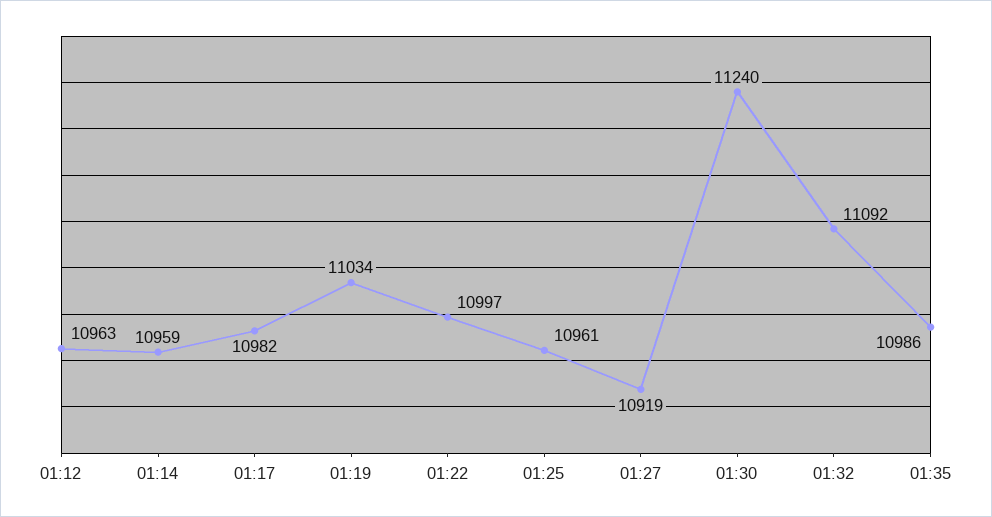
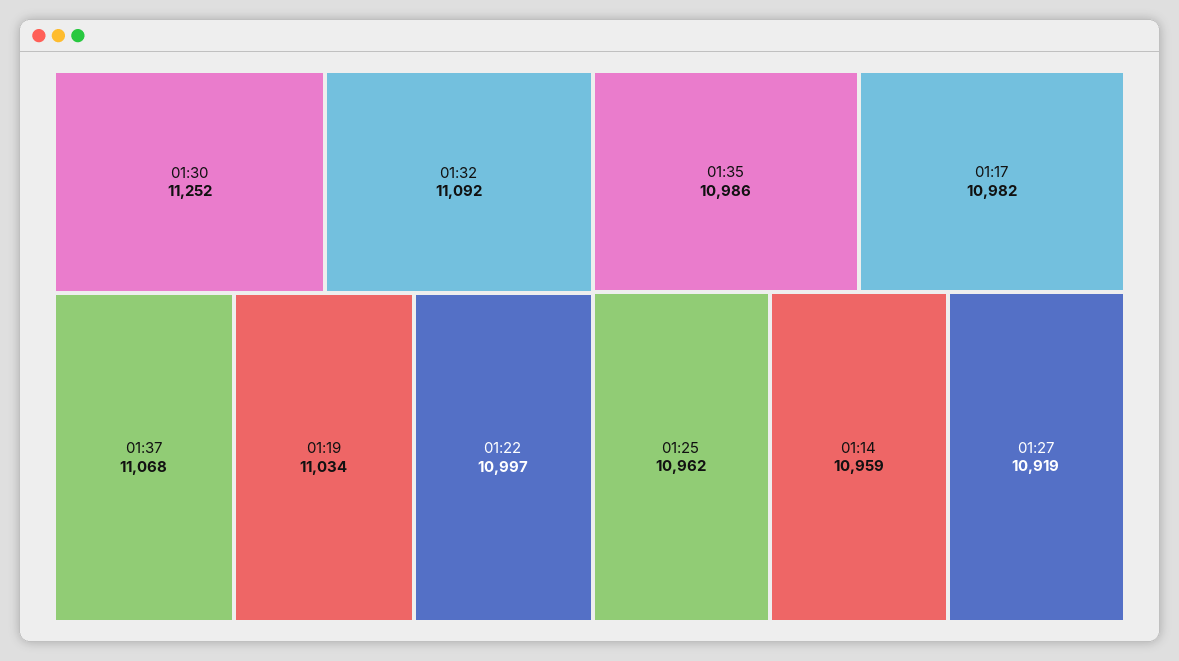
01:12: 10963 -> none
01:25: 10961 -> 10962
01:30: 11240 -> 11252
01:37: none -> 11068

